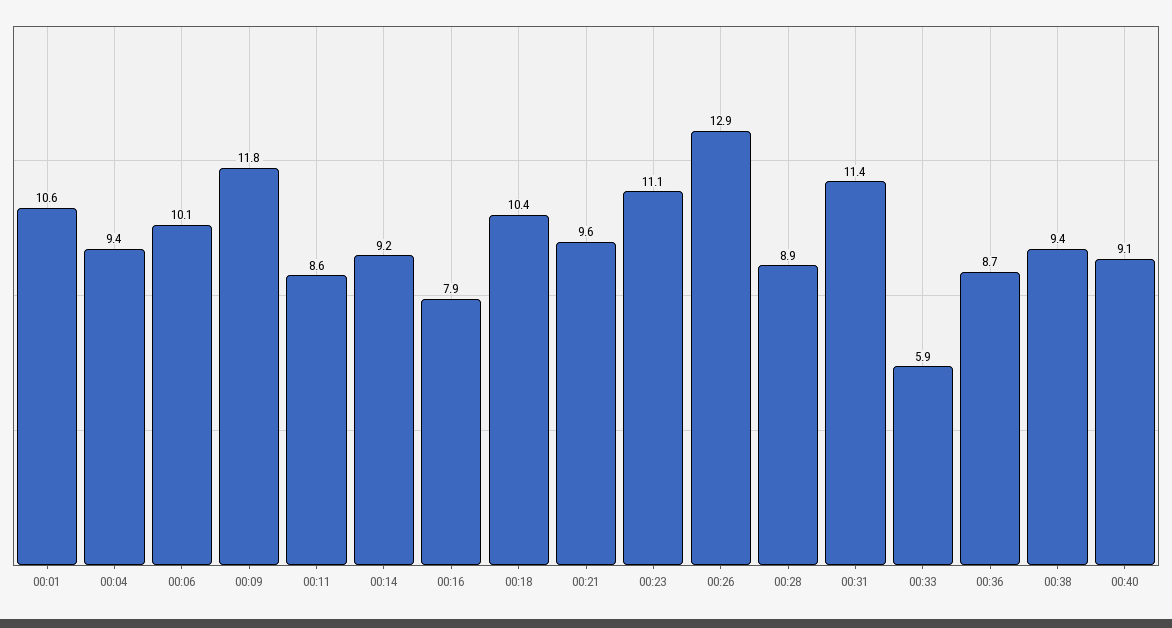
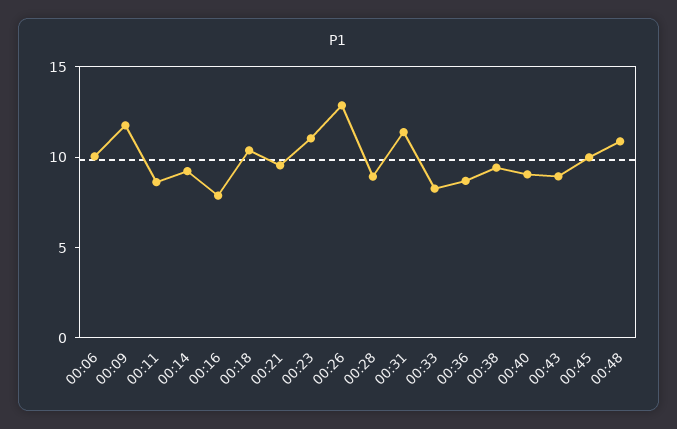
00:01: 10.6 -> none
00:04: 9.4 -> none
00:33: 5.9 -> 8
00:43: none -> 9
00:45: none -> 10
00:48: none -> 11

